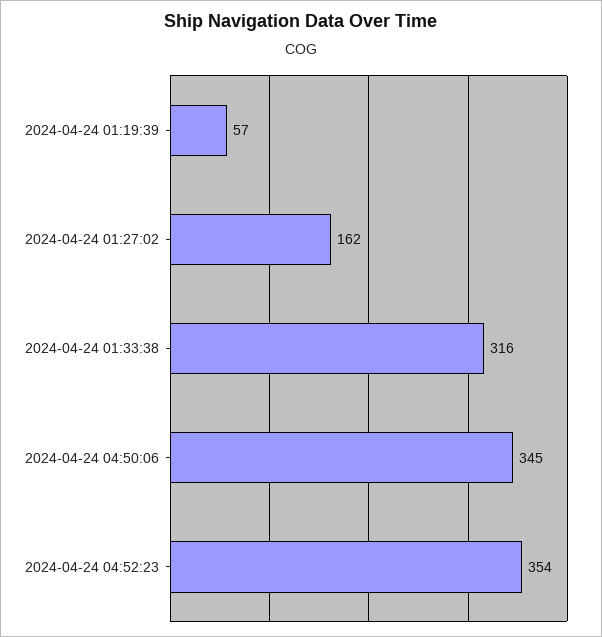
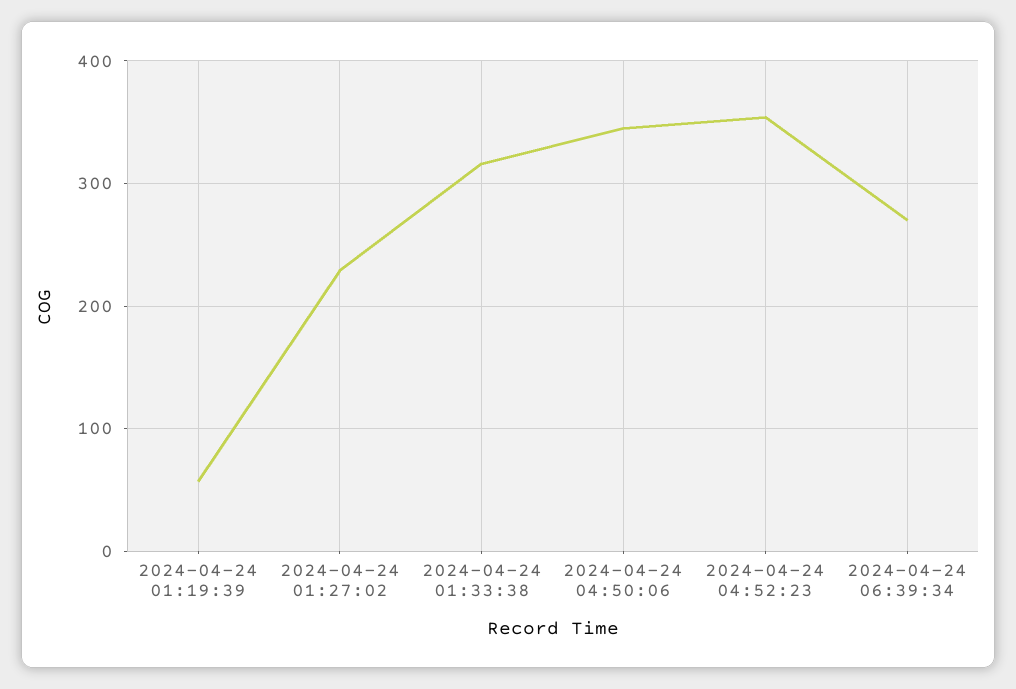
2024-04-24 01:27:02: 162 -> 230
2024-04-24 06:39:34: none -> 270

